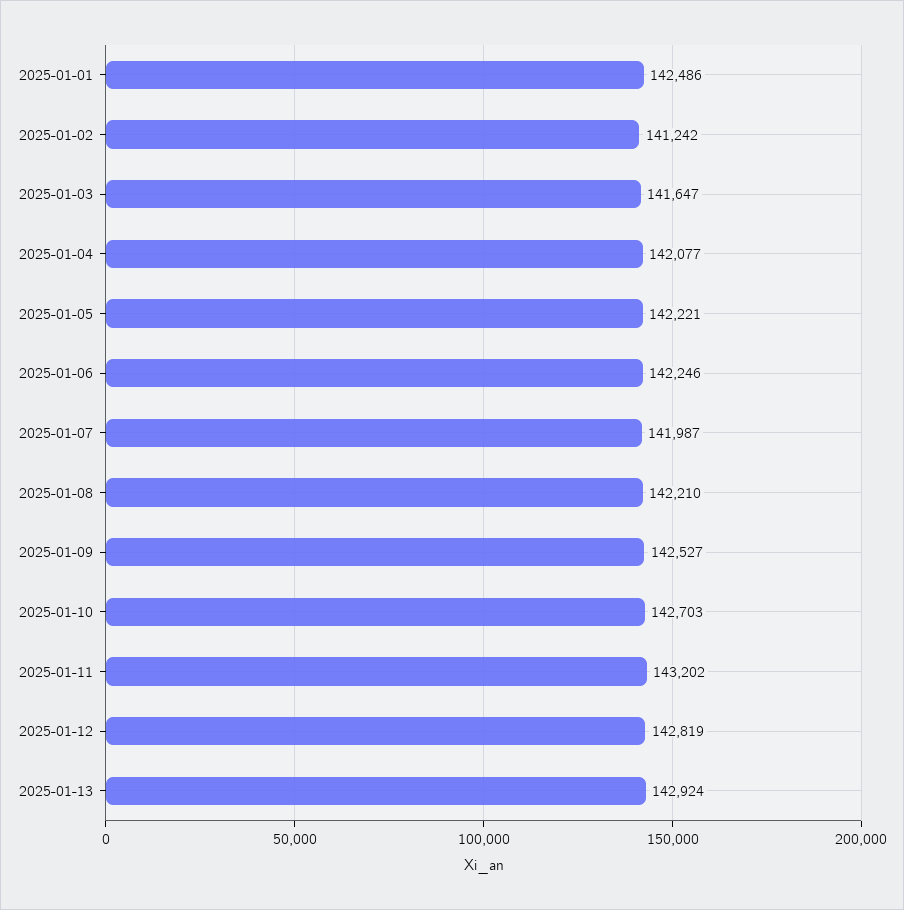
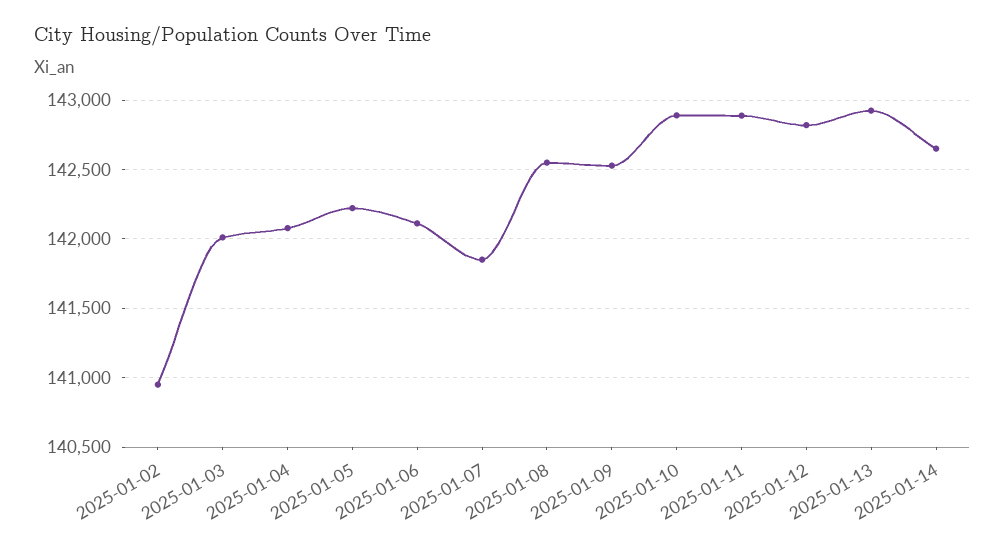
2025-01-01: 142486 -> none
2025-01-02: 141242 -> 140950
2025-01-03: 141647 -> 142000
2025-01-06: 142246 -> 142100
2025-01-07: 141987 -> 141850
2025-01-08: 142210 -> 142550
2025-01-10: 142703 -> 142900
2025-01-11: 143202 -> 142900
2025-01-14: none -> 142650

